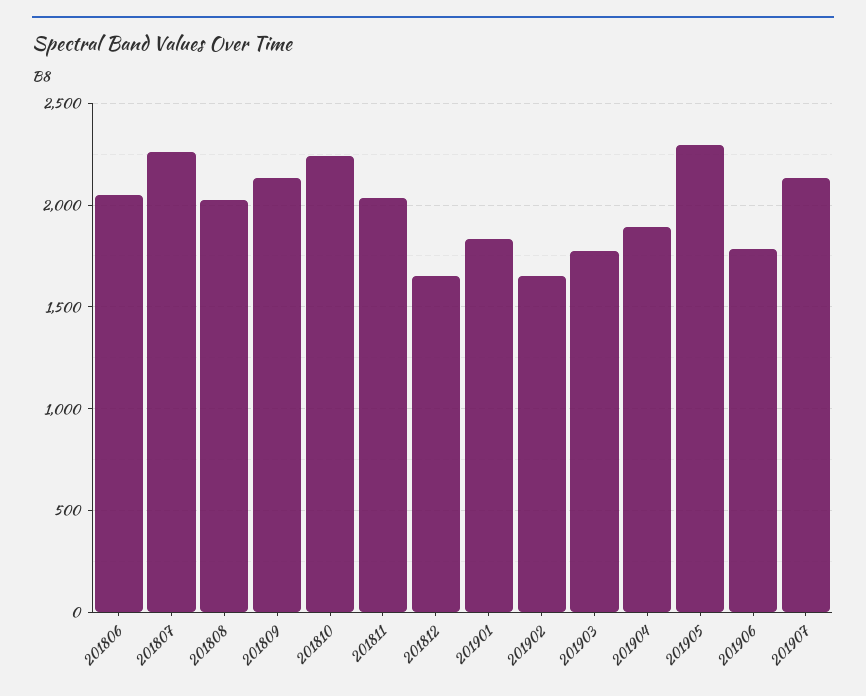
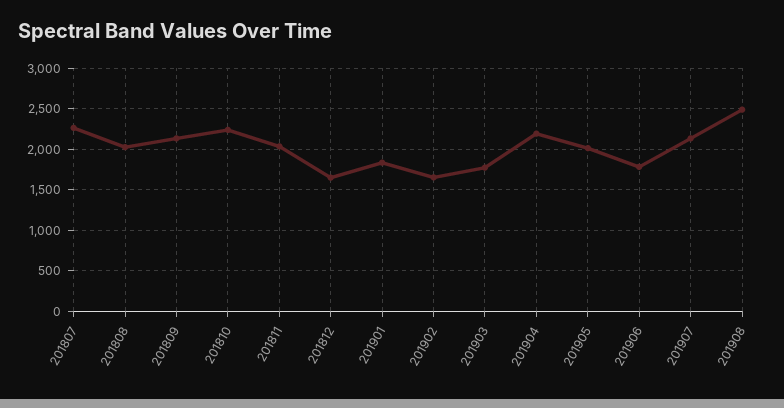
201806: 2050 -> none
201904: 1900 -> 2200
201905: 2300 -> 2000
201908: none -> 2500

